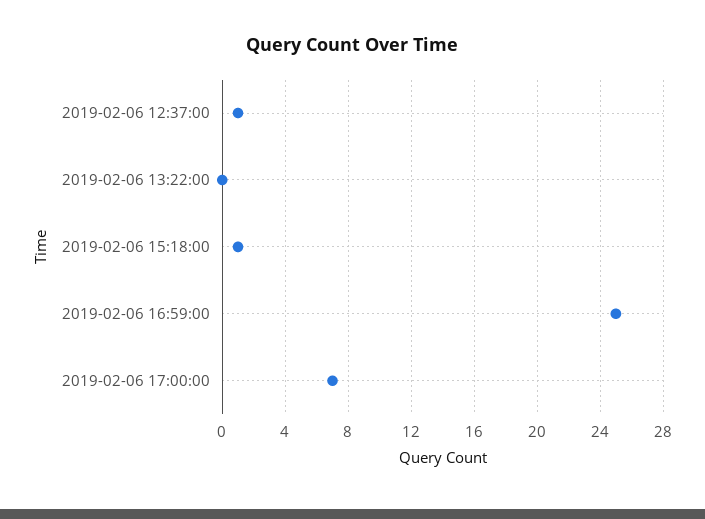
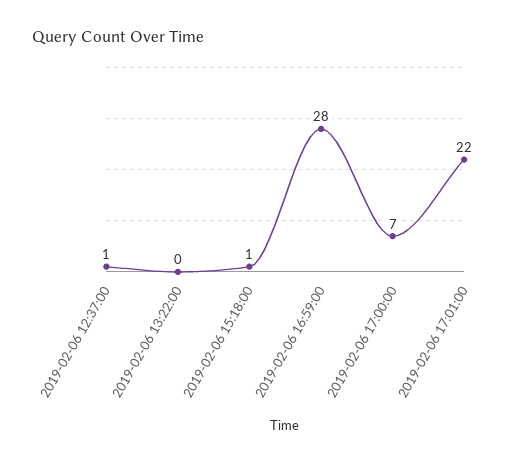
2019-02-06 16:59:00: 25 -> 28
2019-02-06 17:01:00: none -> 22

